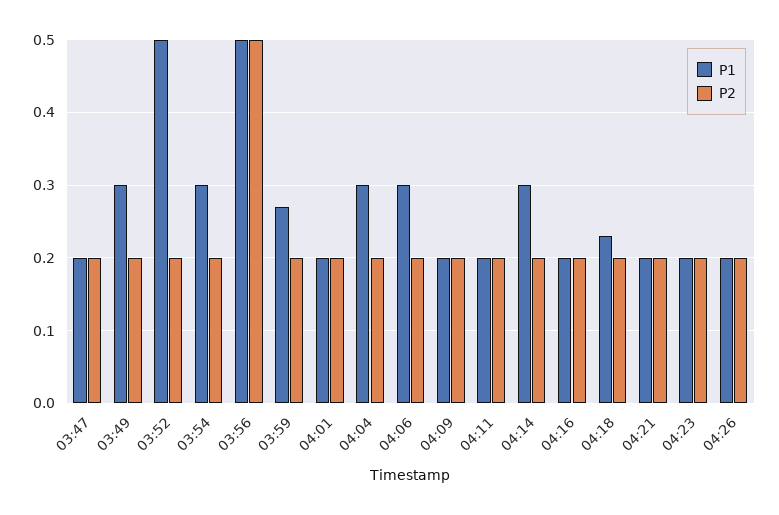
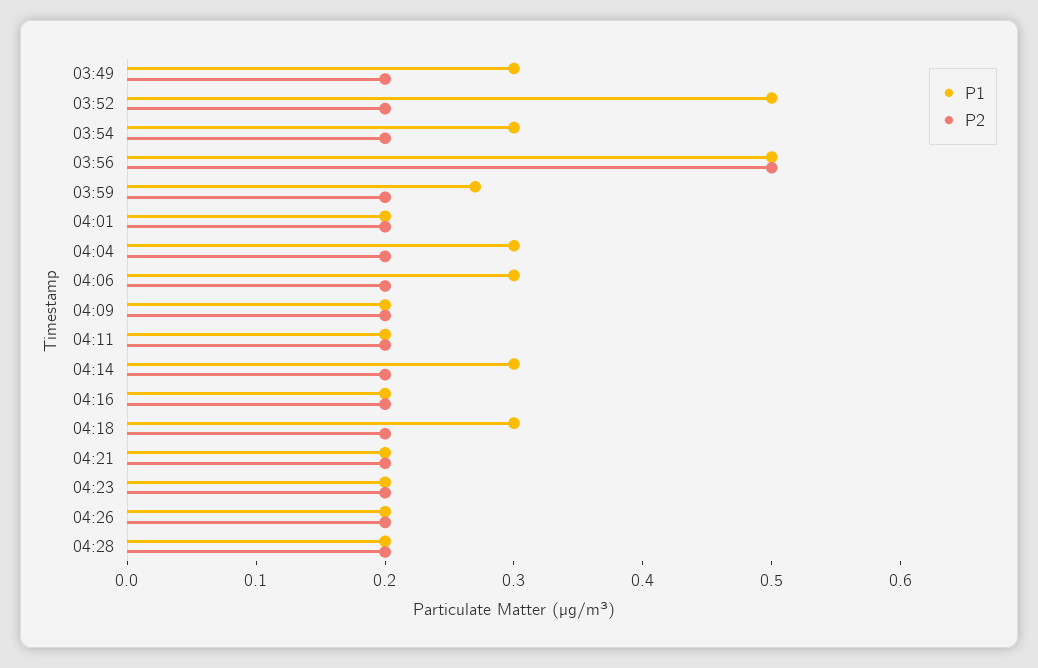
P1, 03:47: 0.2 -> none
P2, 03:47: 0.2 -> none
P1, 04:18: 0.23 -> 0.3
P1, 04:28: none -> 0.2
P2, 04:28: none -> 0.2

